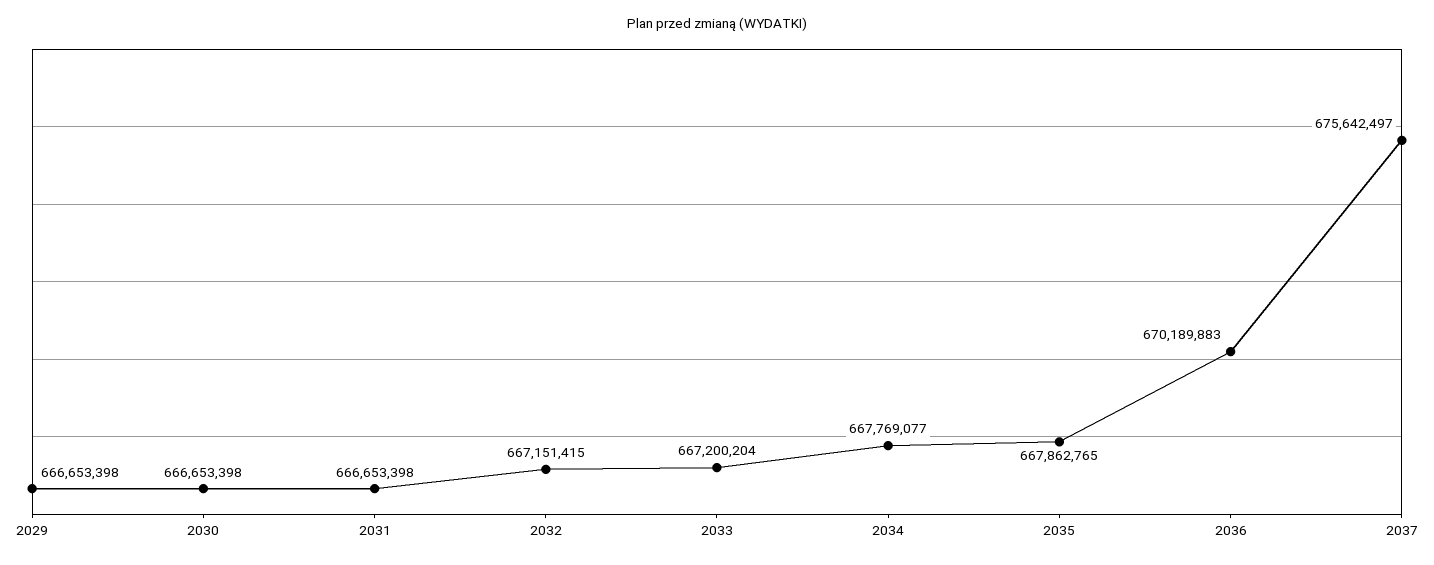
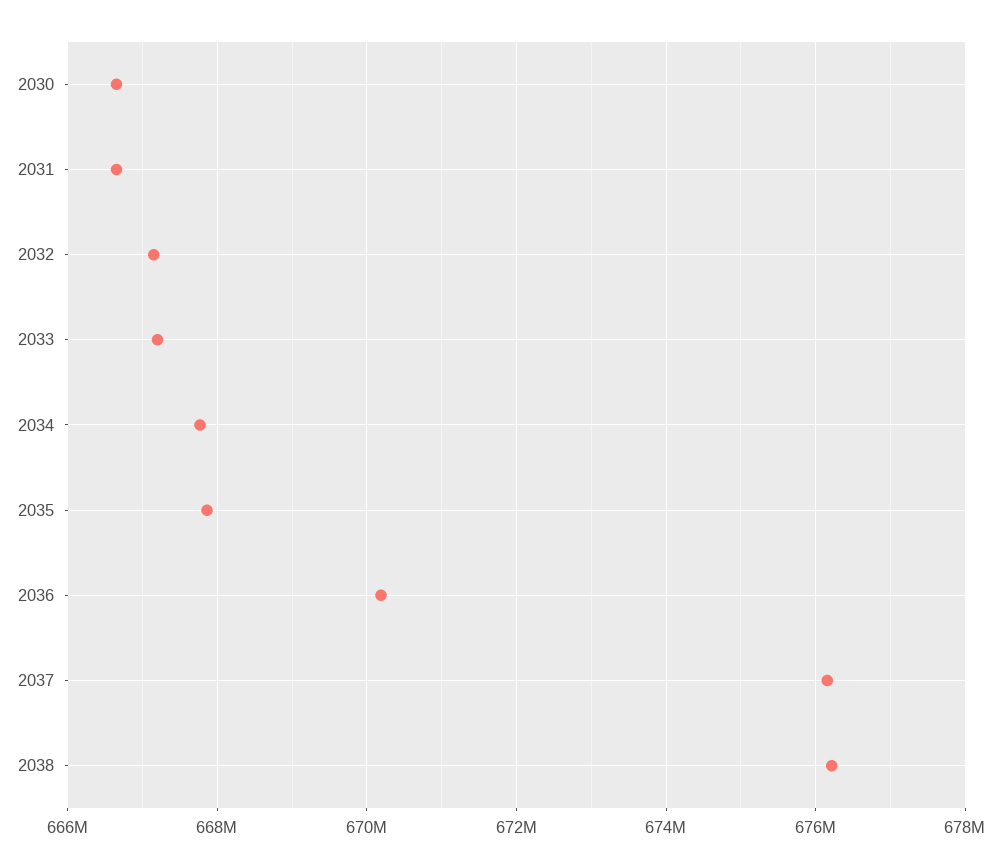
2029: 666653398 -> none
2037: 675642497 -> 676200000
2038: none -> 676200000

